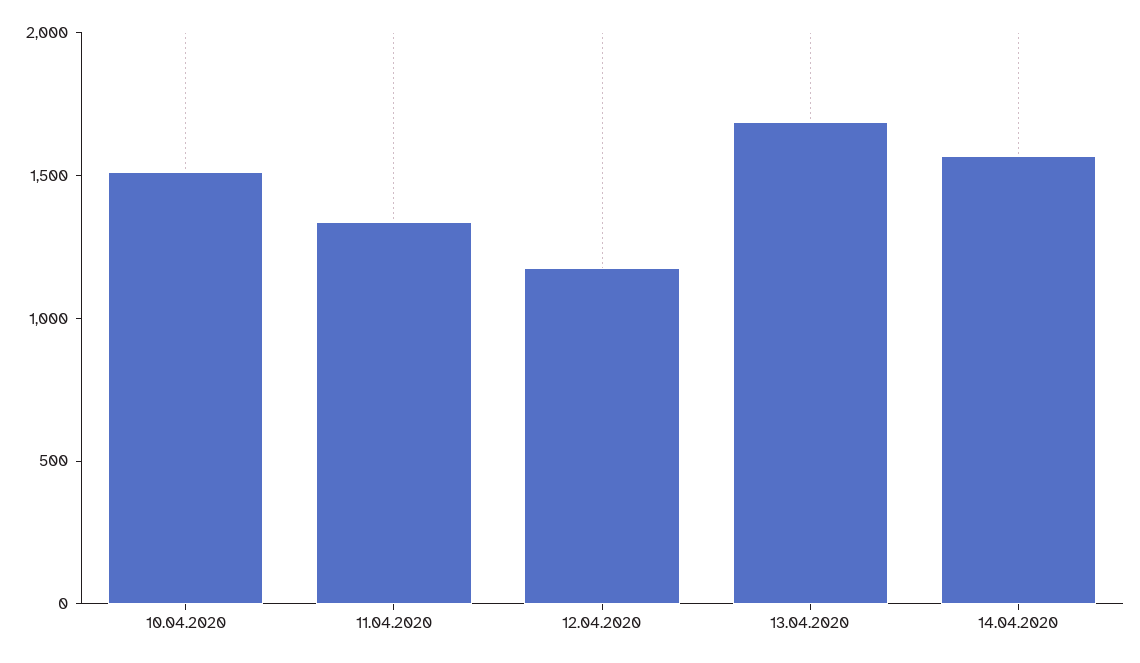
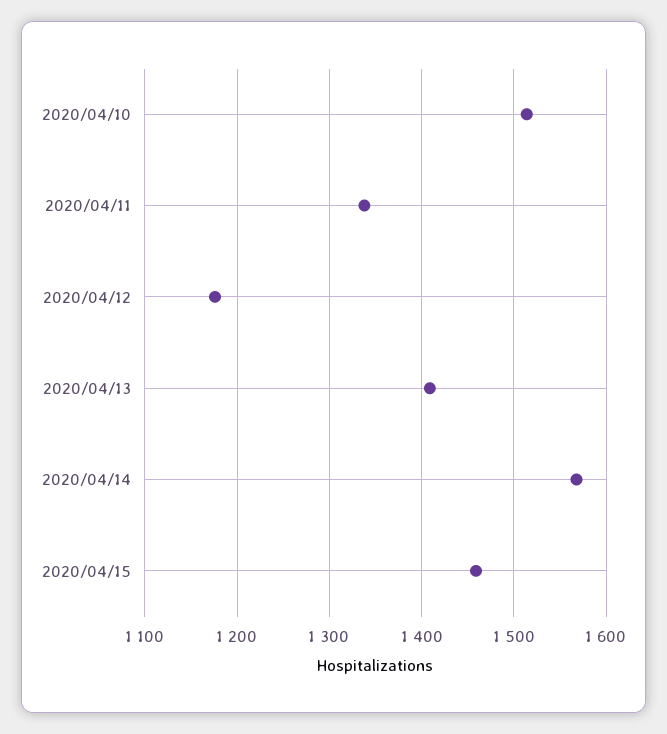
13.04.2020: 1700 -> 1410
2020/04/15: none -> 1460

